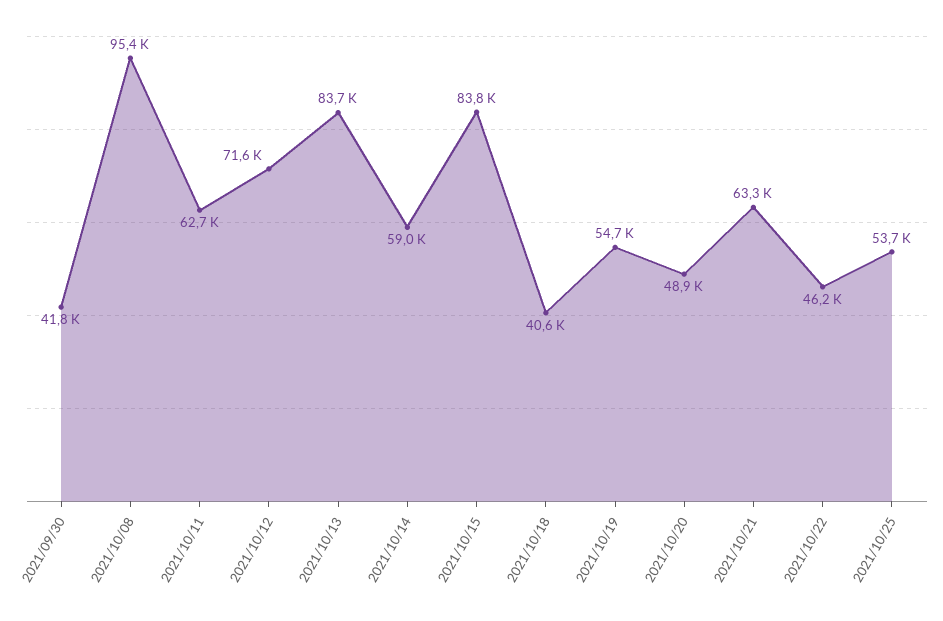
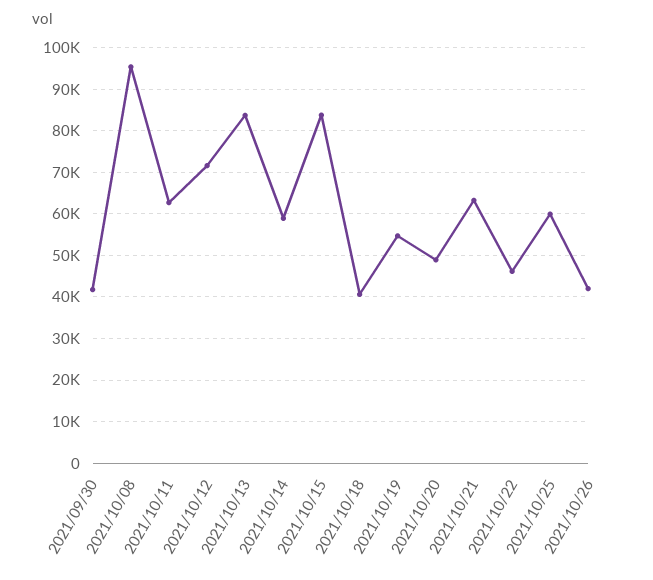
2021/10/25: 53700 -> 60000
2021/10/26: none -> 42000

